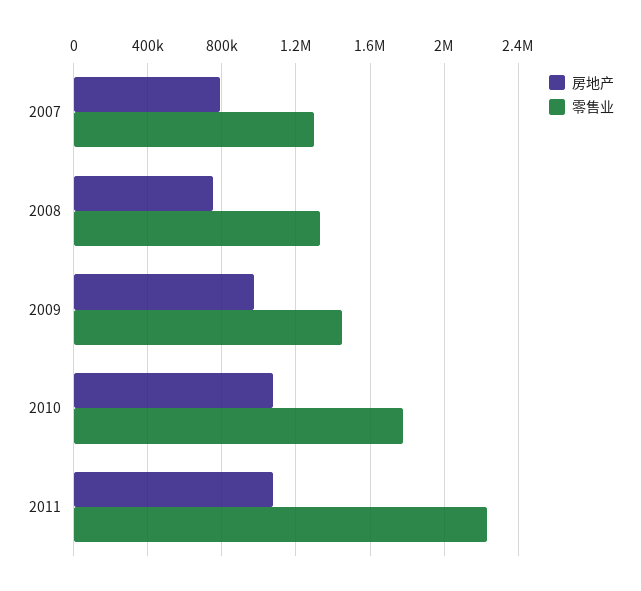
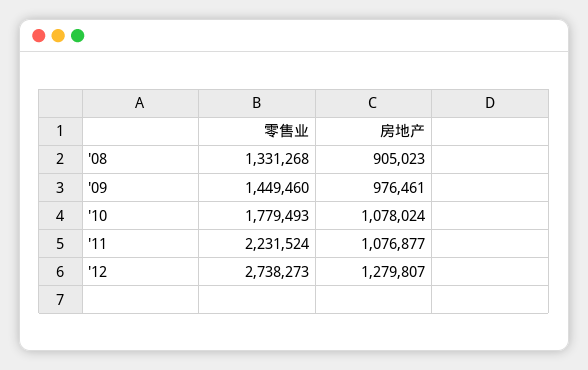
房地产, 2007: 800000 -> none
零售业, 2007: 1300000 -> none
房地产, 2008: 750000 -> 905023
零售业, '12: none -> 2738273
房地产, '12: none -> 1279807

